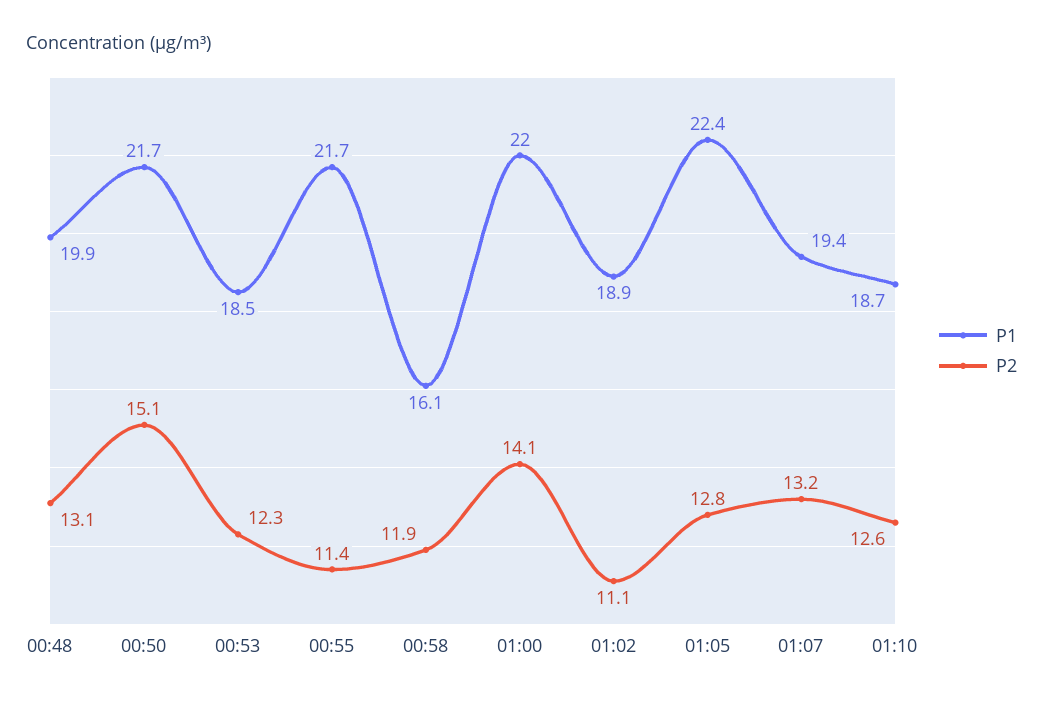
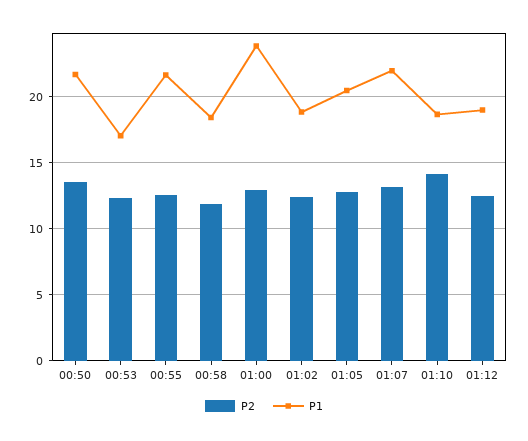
P1, 00:48: 19.9 -> none
P2, 00:48: 13.1 -> none
P2, 00:50: 15.1 -> 13.5
P1, 00:53: 18.5 -> 17
P2, 00:55: 11.4 -> 12.5
P1, 00:58: 16.1 -> 18.5
P1, 01:00: 22 -> 24
P2, 01:00: 14.1 -> 13
P2, 01:02: 11.1 -> 12.5
P1, 01:05: 22.4 -> 20.5
P1, 01:07: 19.4 -> 22
P2, 01:10: 12.6 -> 14
P2, 01:12: none -> 12.5
P1, 01:12: none -> 19

